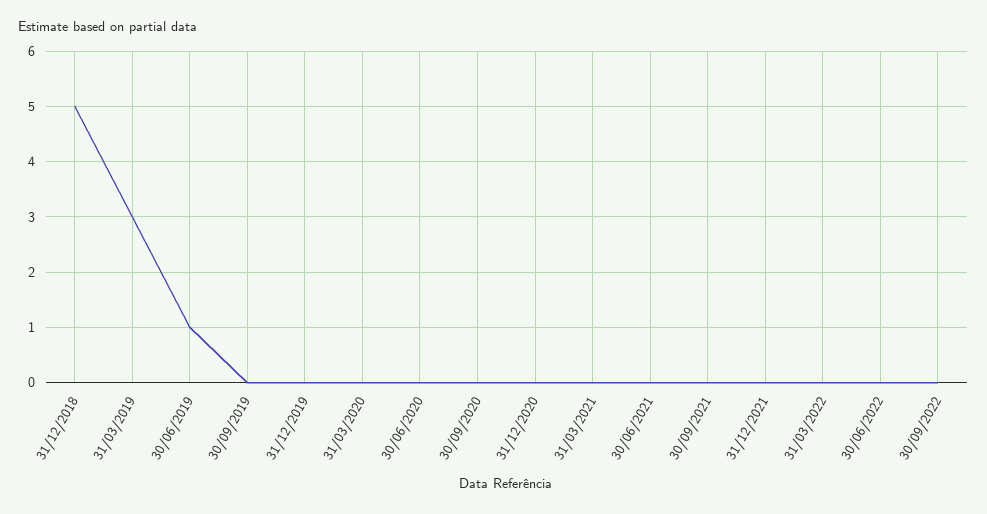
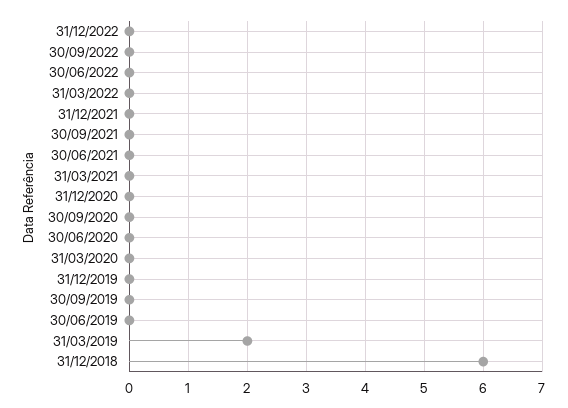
31/12/2018: 5 -> 6
31/03/2019: 3 -> 2
30/06/2019: 1 -> 0
31/12/2022: none -> 0

